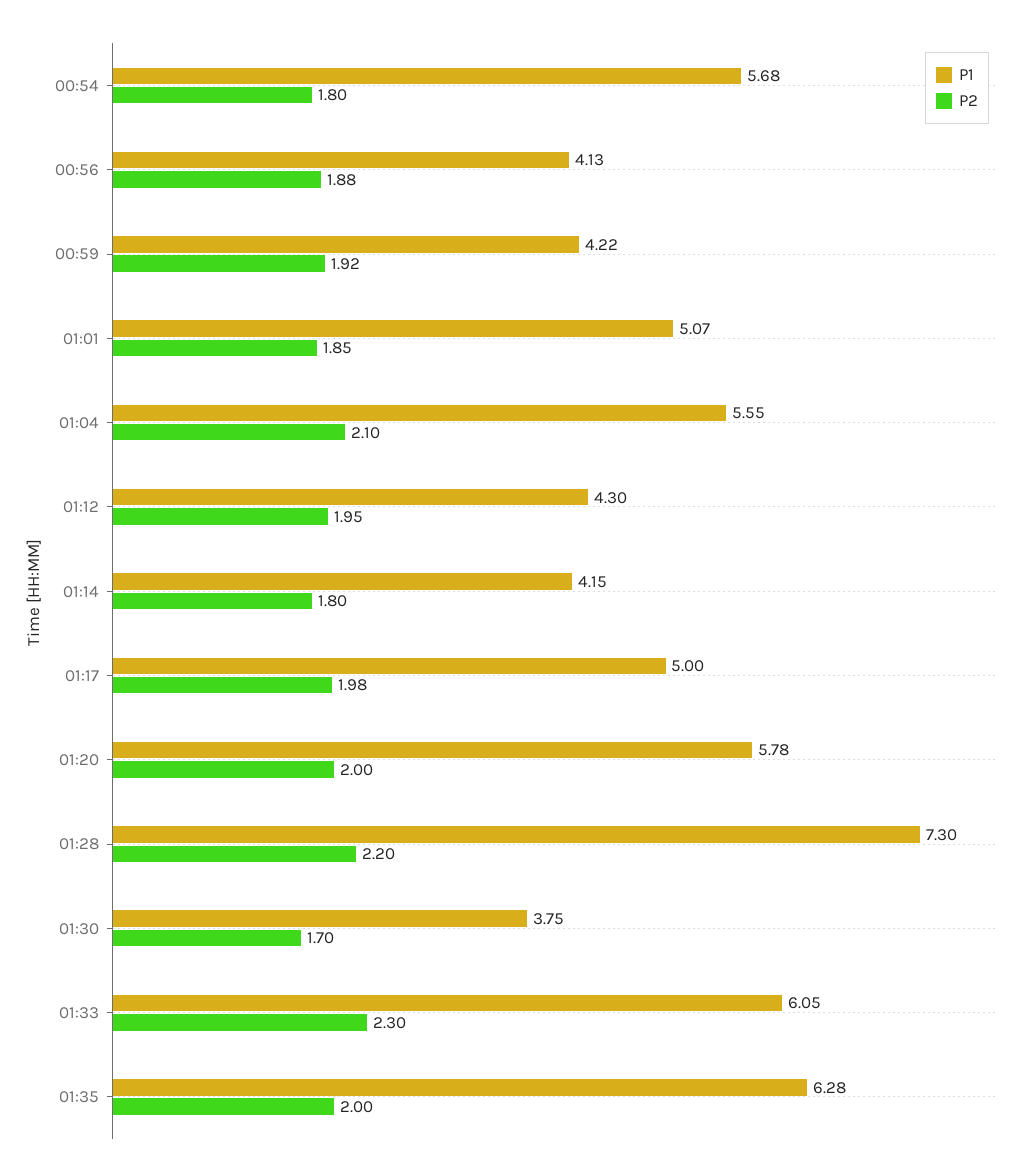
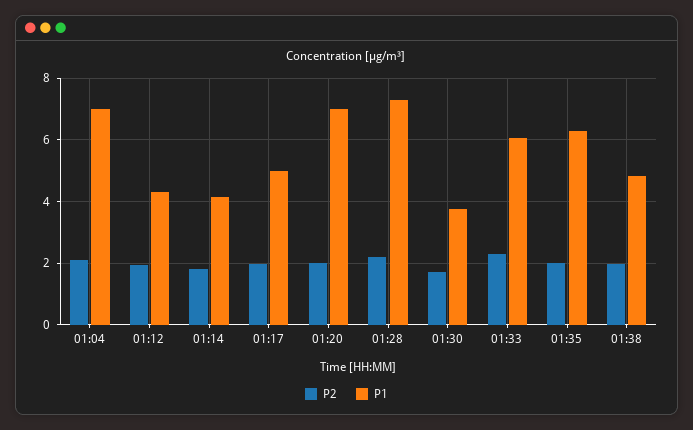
P1, 00:54: 5.68 -> none
P2, 00:54: 1.8 -> none
P1, 00:56: 4.13 -> none
P2, 00:56: 1.88 -> none
P1, 00:59: 4.22 -> none
P2, 00:59: 1.92 -> none
P1, 01:01: 5.07 -> none
P2, 01:01: 1.85 -> none
P1, 01:04: 5.55 -> 7
P1, 01:20: 5.78 -> 7
P2, 01:38: none -> 2
P1, 01:38: none -> 4.8

